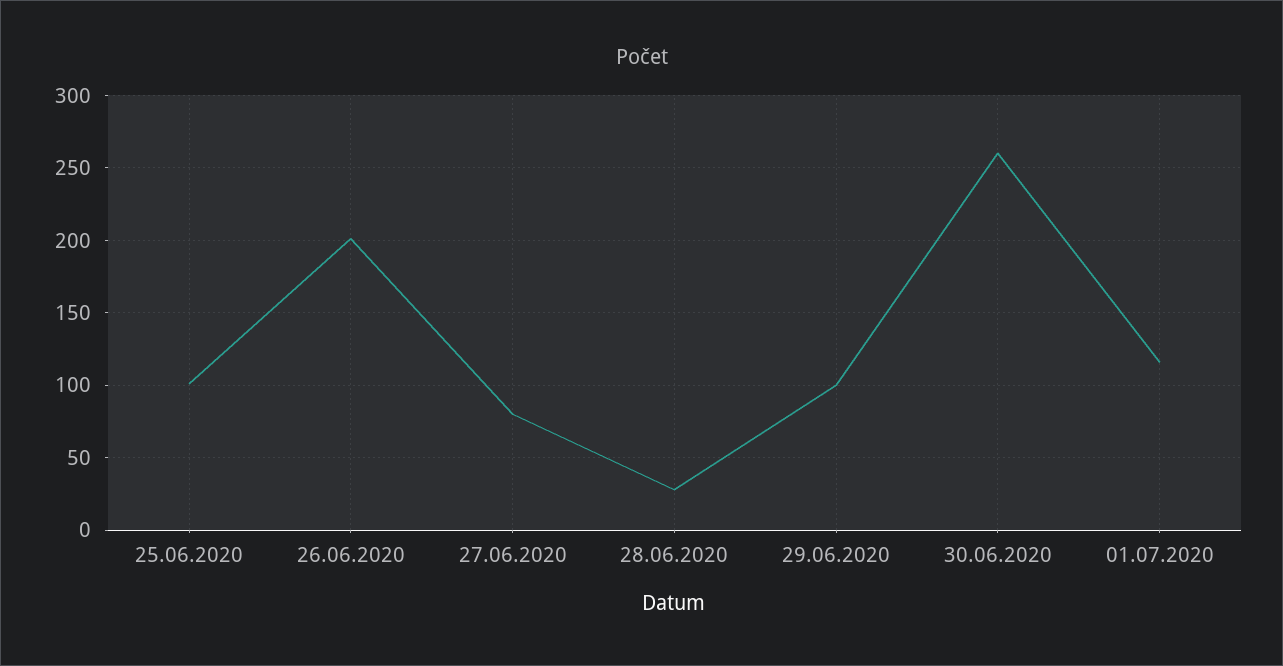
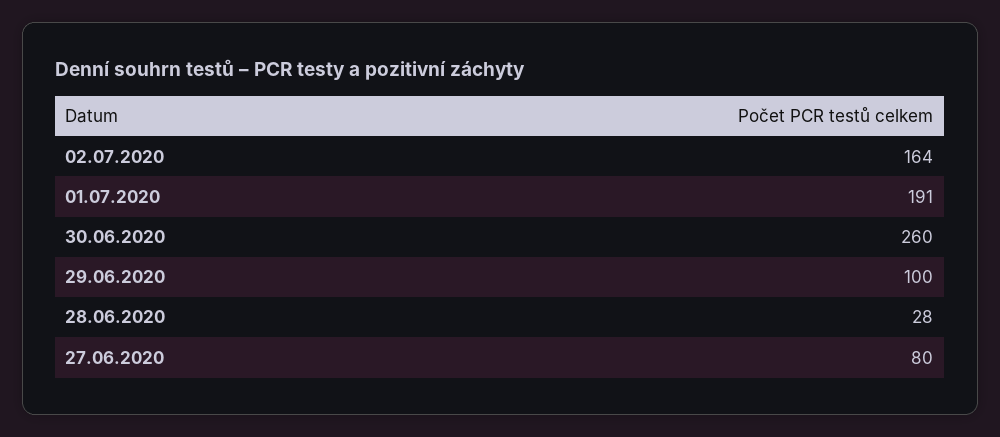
25.06.2020: 100 -> none
26.06.2020: 200 -> none
01.07.2020: 115 -> 191
02.07.2020: none -> 164

